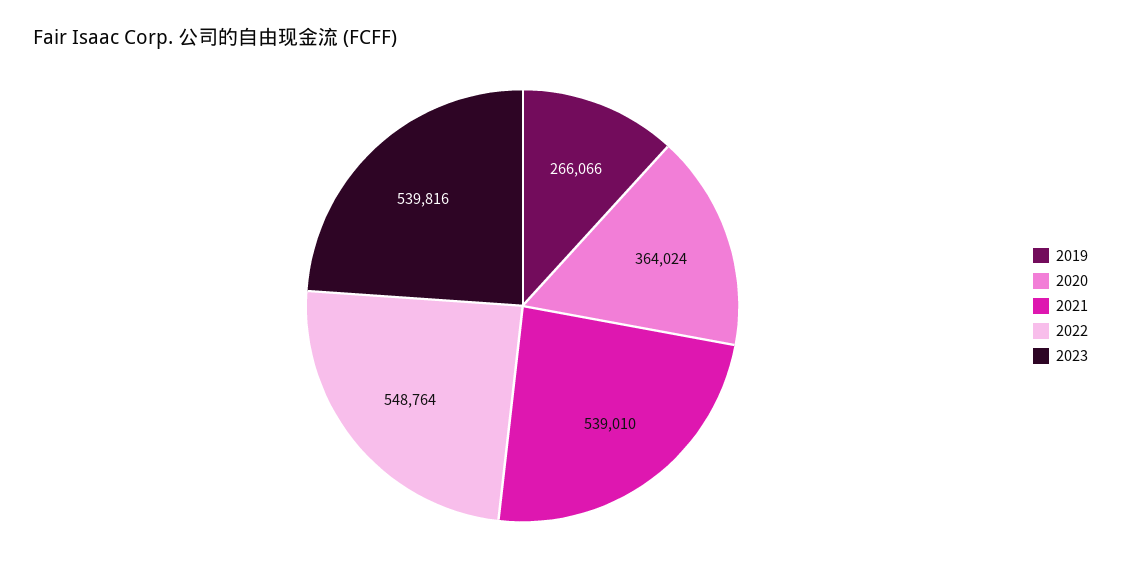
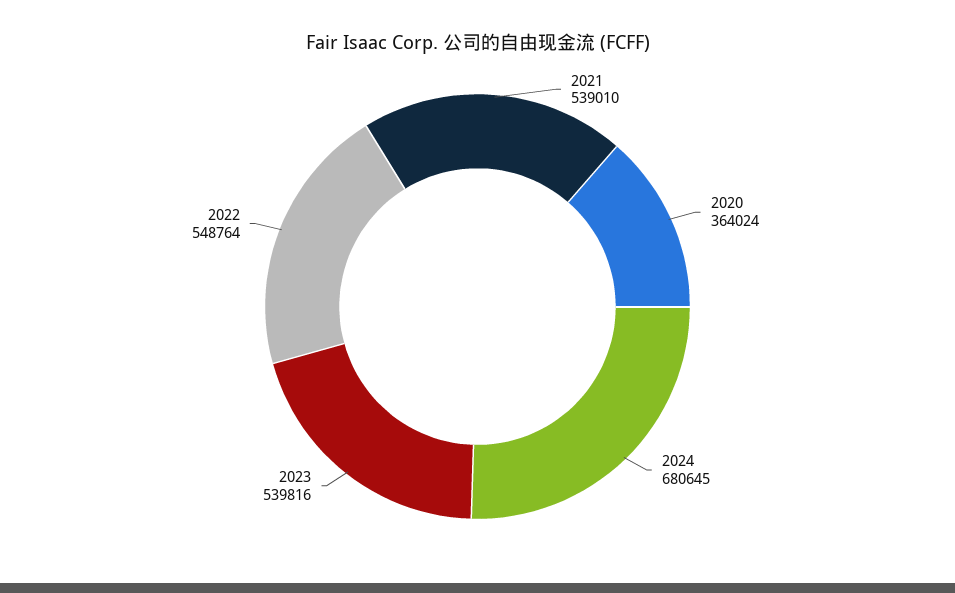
2019: 266066 -> none
2024: none -> 680645

